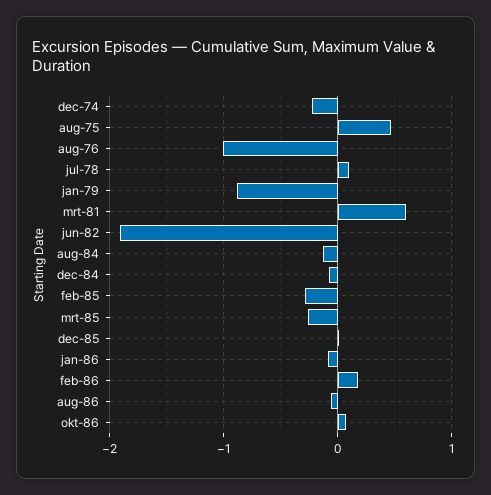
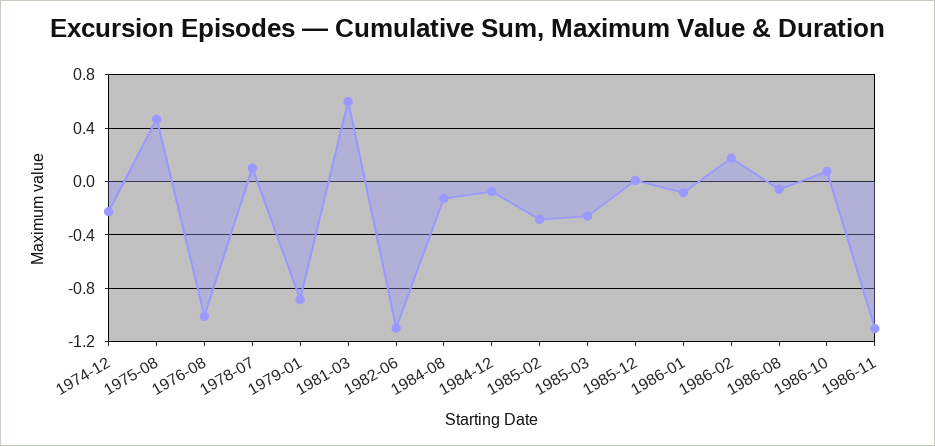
jun-82: -1.9 -> -1.1
1986-11: none -> -1.1

